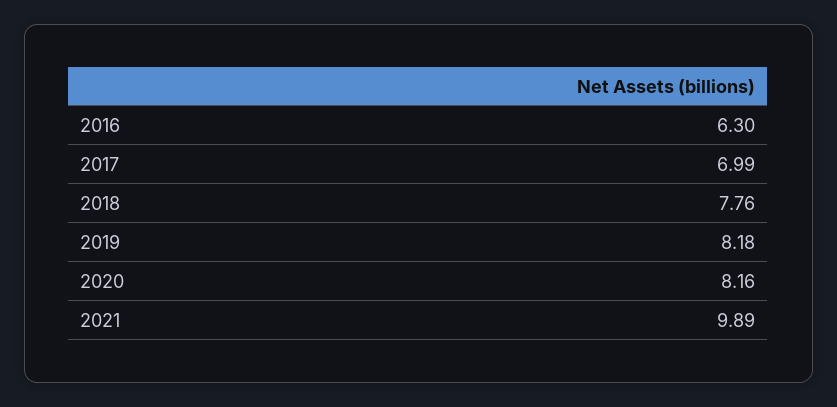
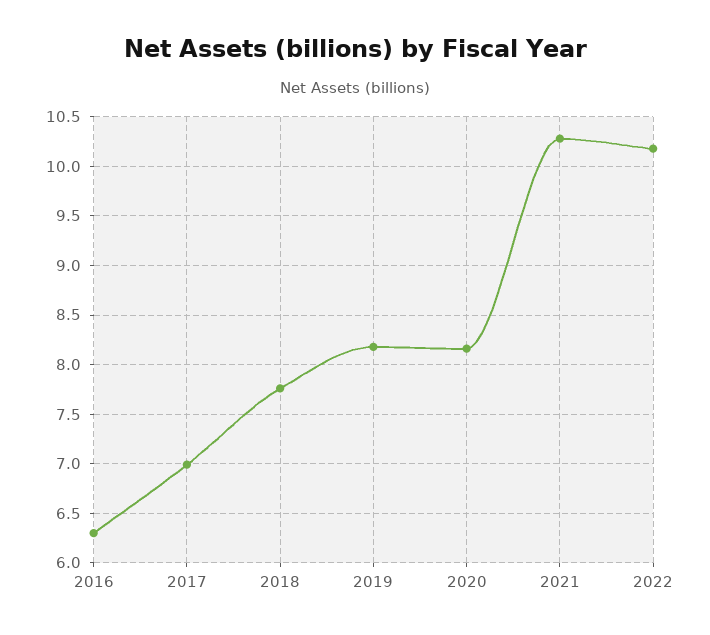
2021: 9.89 -> 10.3
2022: none -> 10.2

